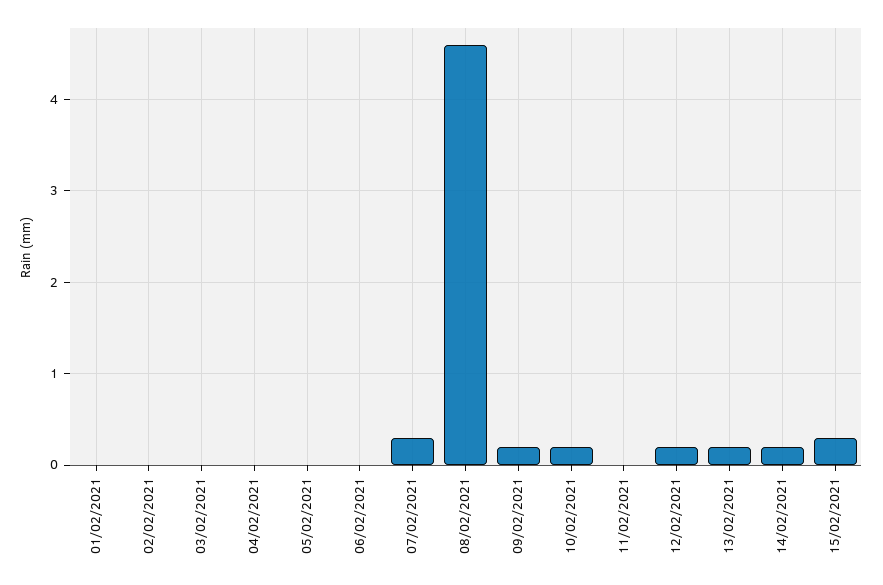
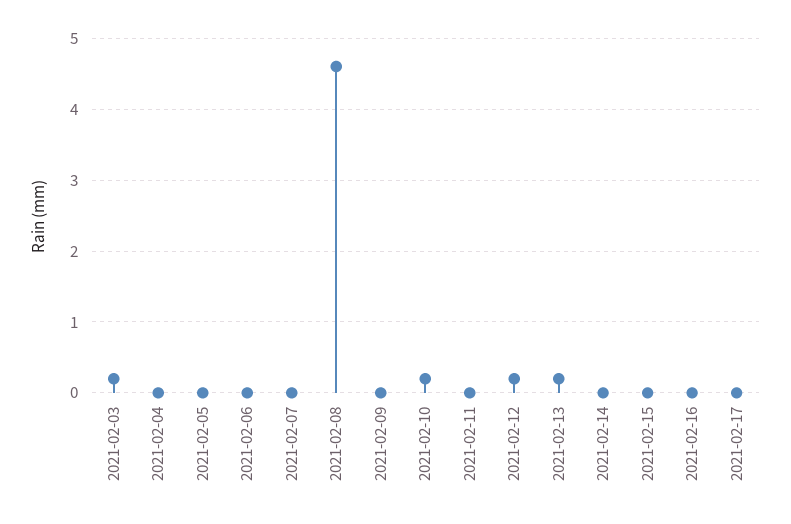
01/02/2021: 0 -> none
02/02/2021: 0 -> none
03/02/2021: 0 -> 0.2
07/02/2021: 0.3 -> 0
09/02/2021: 0.2 -> 0
14/02/2021: 0.2 -> 0
15/02/2021: 0.3 -> 0
2021-02-16: none -> 0
2021-02-17: none -> 0

